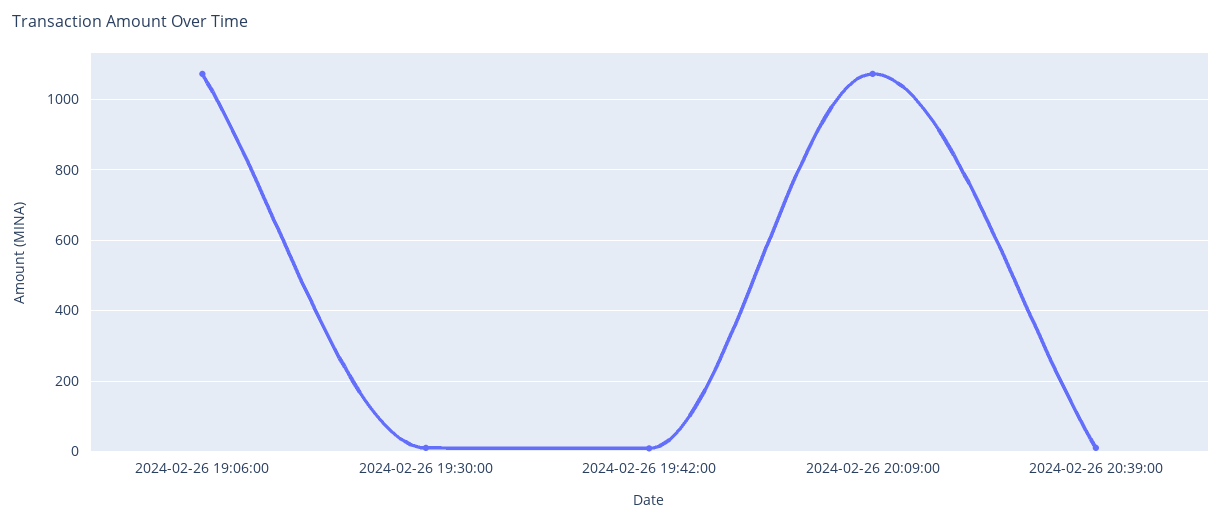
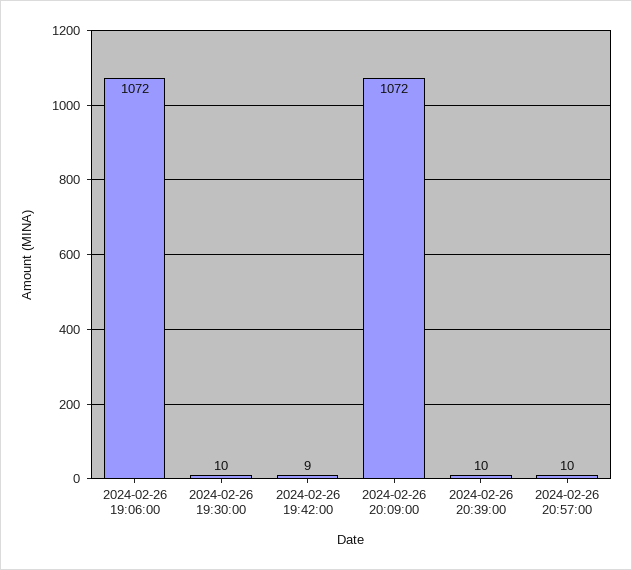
2024-02-26 20:57:00: none -> 10

